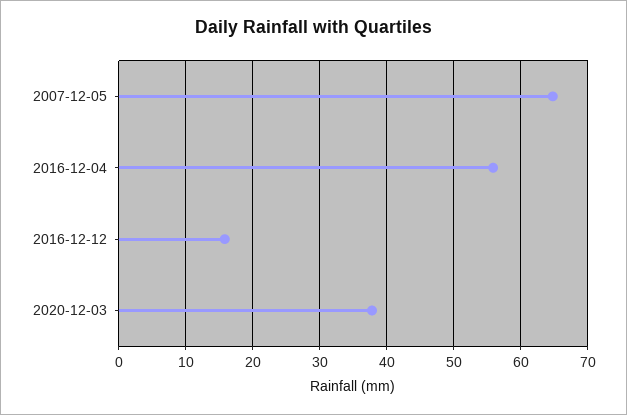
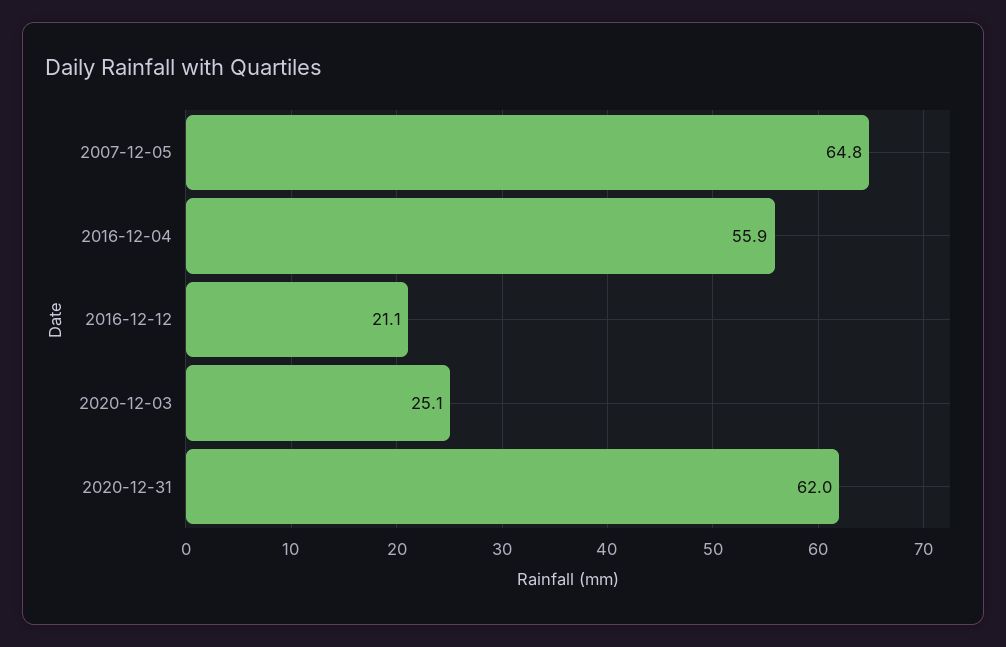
2016-12-12: 16 -> 21.1
2020-12-03: 38 -> 25.1
2020-12-31: none -> 62

